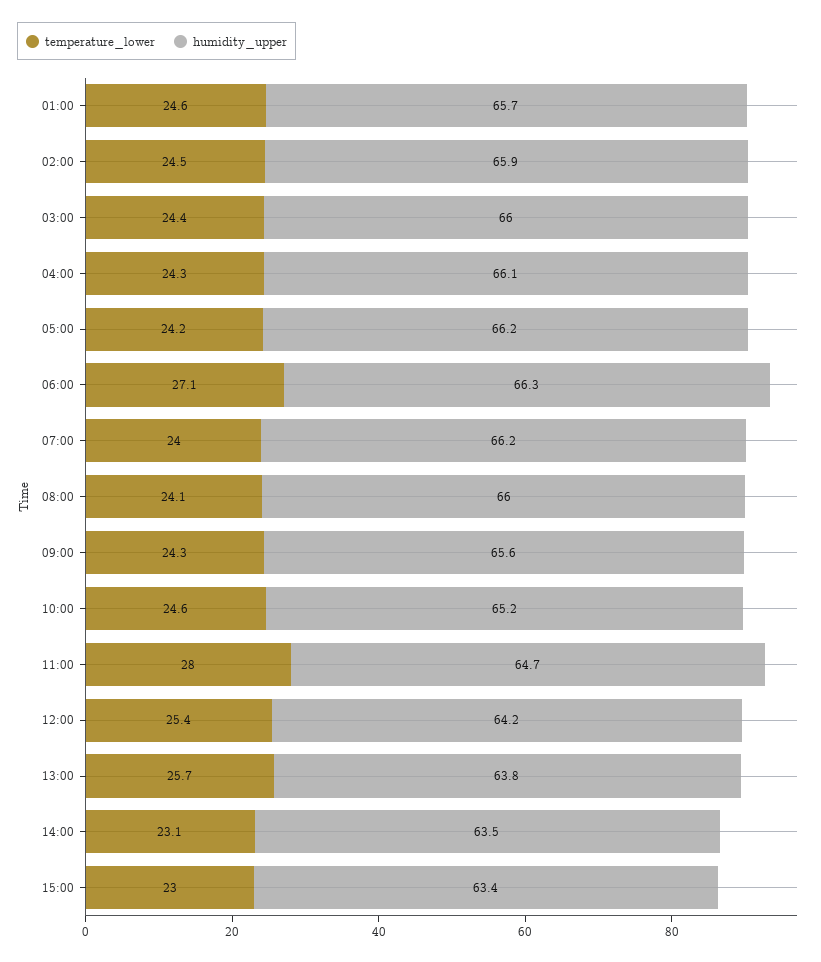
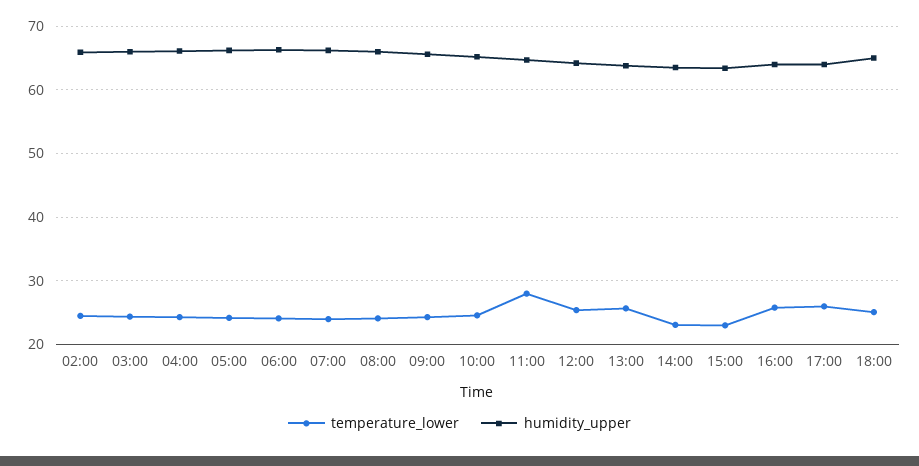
temperature_lower, 01:00: 24.6 -> none
humidity_upper, 01:00: 65.7 -> none
temperature_lower, 06:00: 27.1 -> 24
temperature_lower, 16:00: none -> 26
humidity_upper, 16:00: none -> 64
temperature_lower, 17:00: none -> 26
humidity_upper, 17:00: none -> 64
temperature_lower, 18:00: none -> 25
humidity_upper, 18:00: none -> 65

